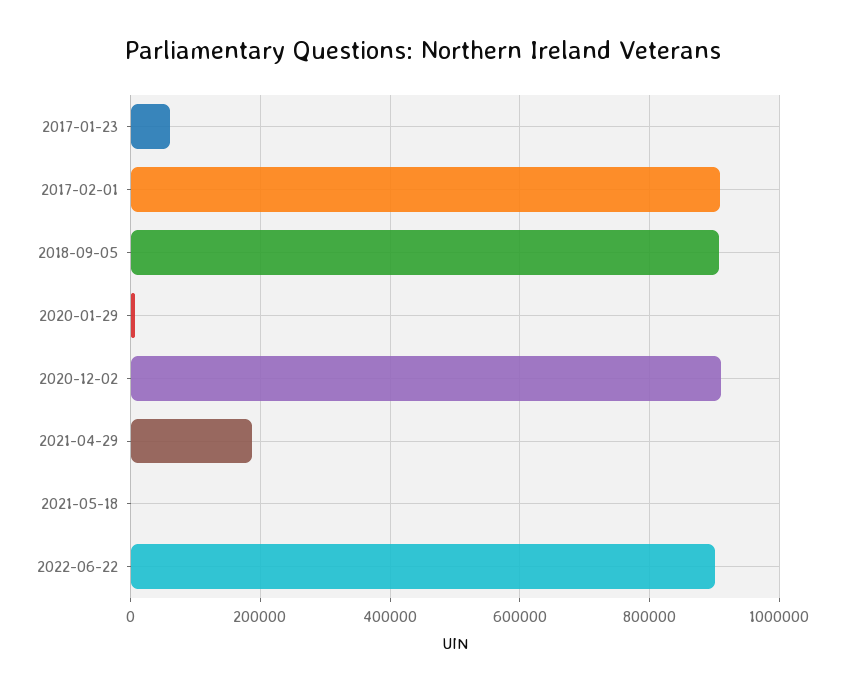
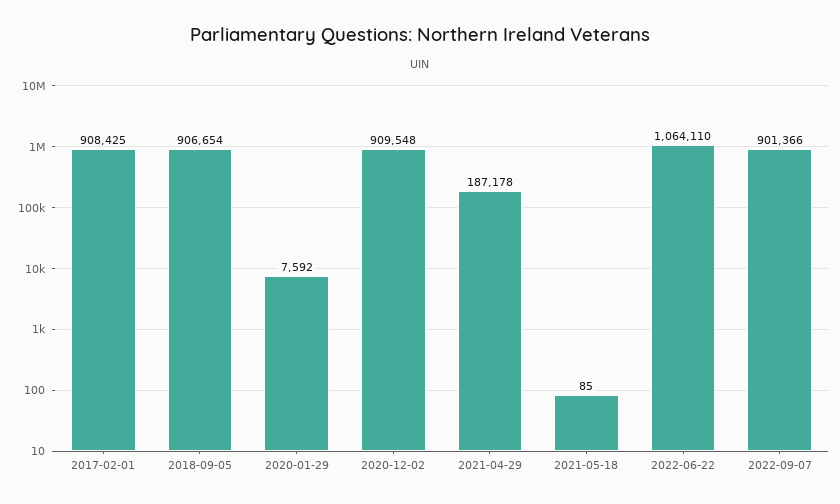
2017-01-23: 60000 -> none
2022-06-22: 900000 -> 1064110
2022-09-07: none -> 901366

